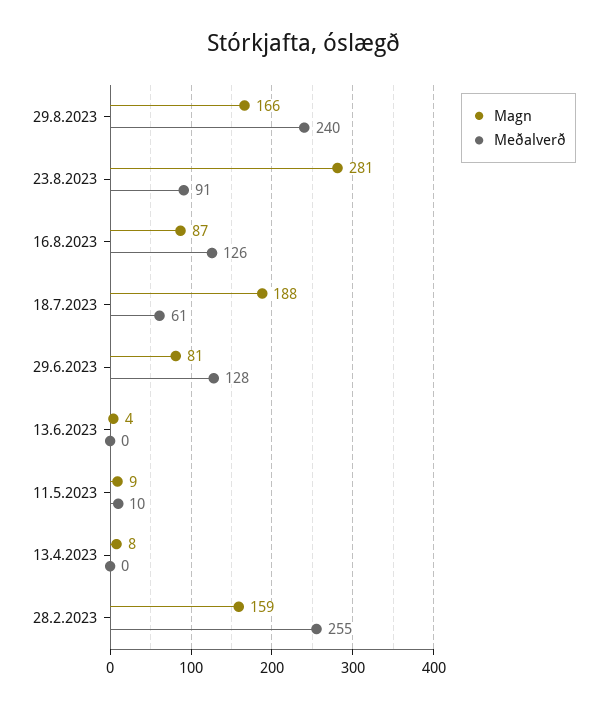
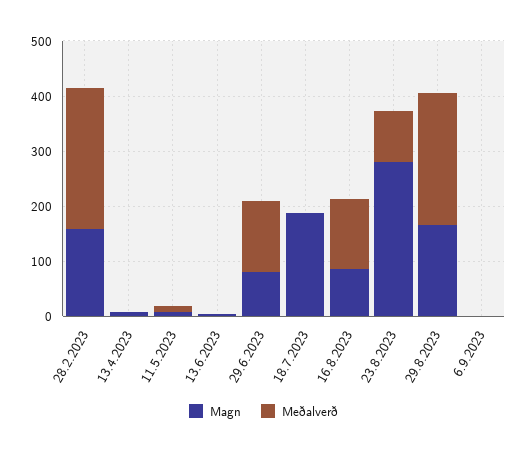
Meðalverð, 18.7.2023: 61 -> 0
Magn, 6.9.2023: none -> 0
Meðalverð, 6.9.2023: none -> 0

